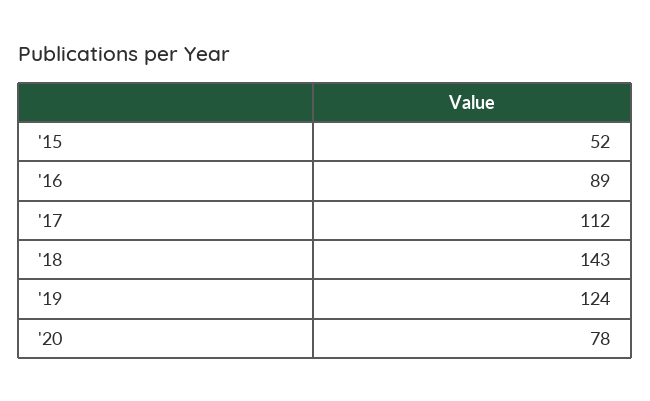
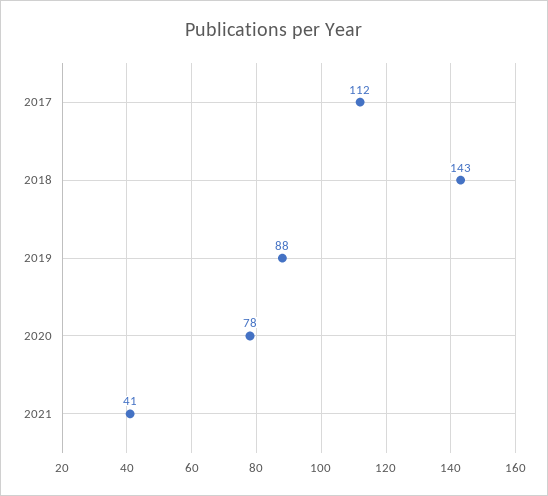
'15: 52 -> none
'16: 89 -> none
'19: 124 -> 88
2021: none -> 41

